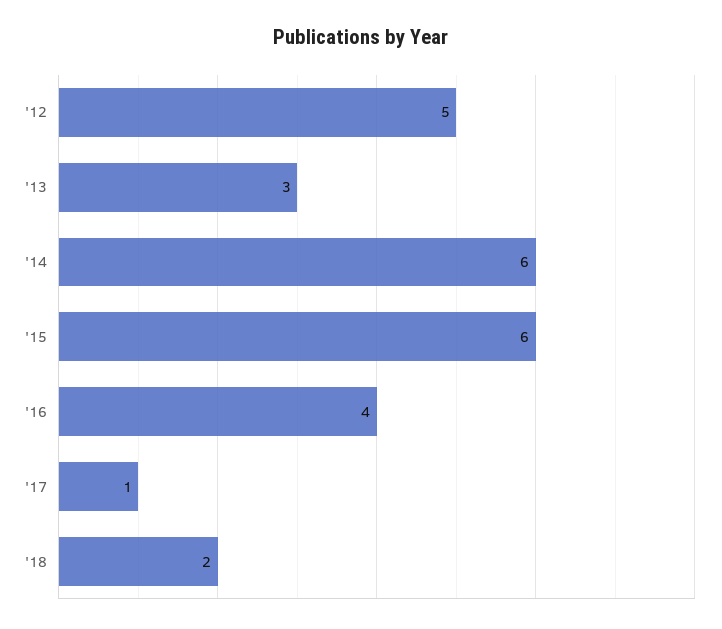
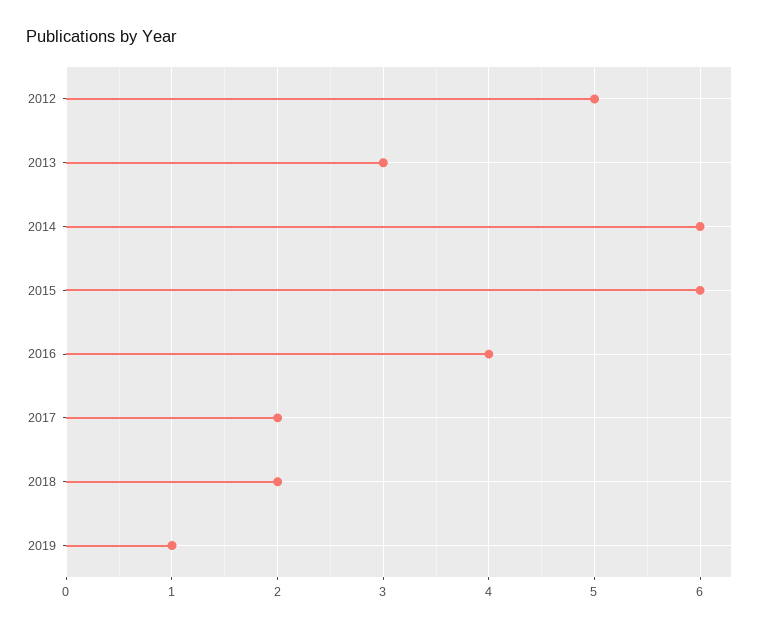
'17: 1 -> 2
2019: none -> 1

